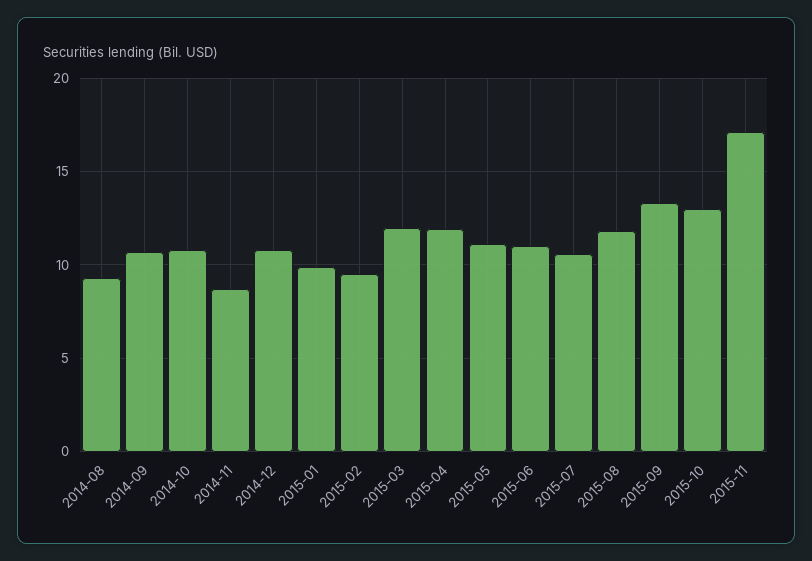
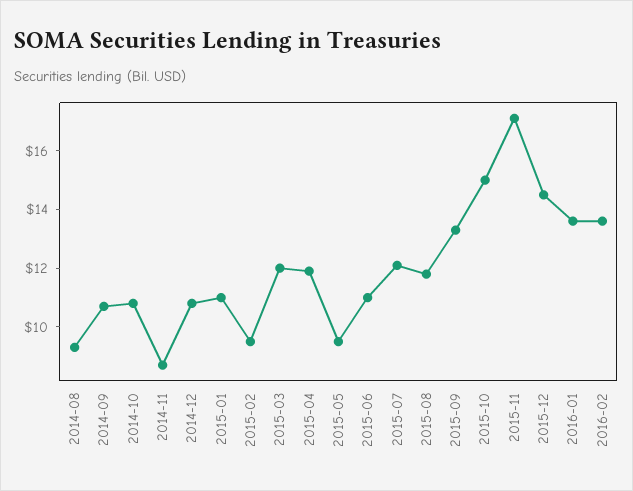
2015-01: 10 -> 11
2015-05: 11 -> 9.5
2015-07: 10.5 -> 12
2015-10: 13 -> 15
2015-12: none -> 14.5
2016-01: none -> 13.5
2016-02: none -> 13.5

